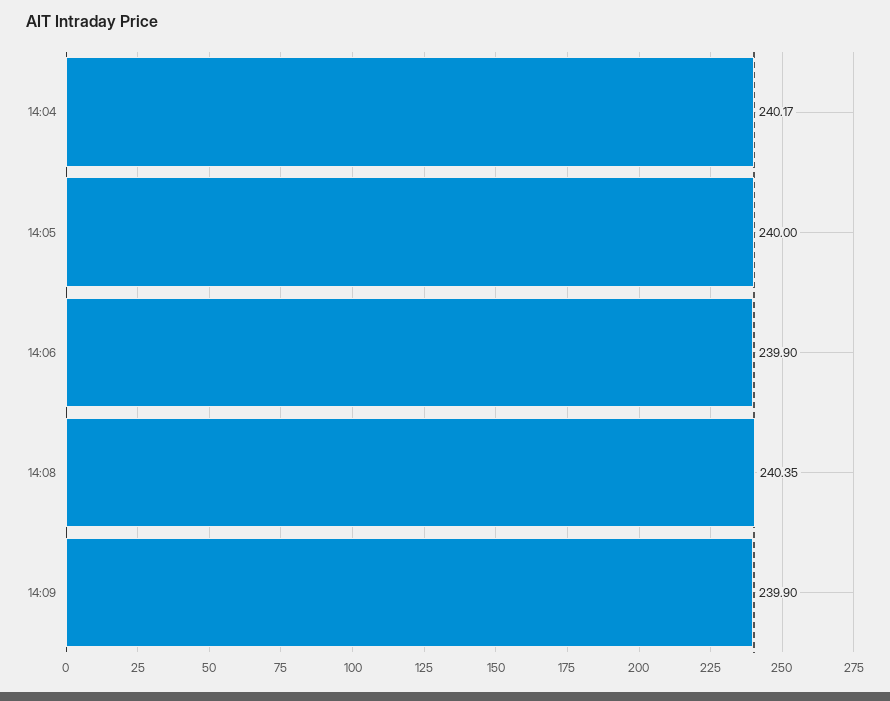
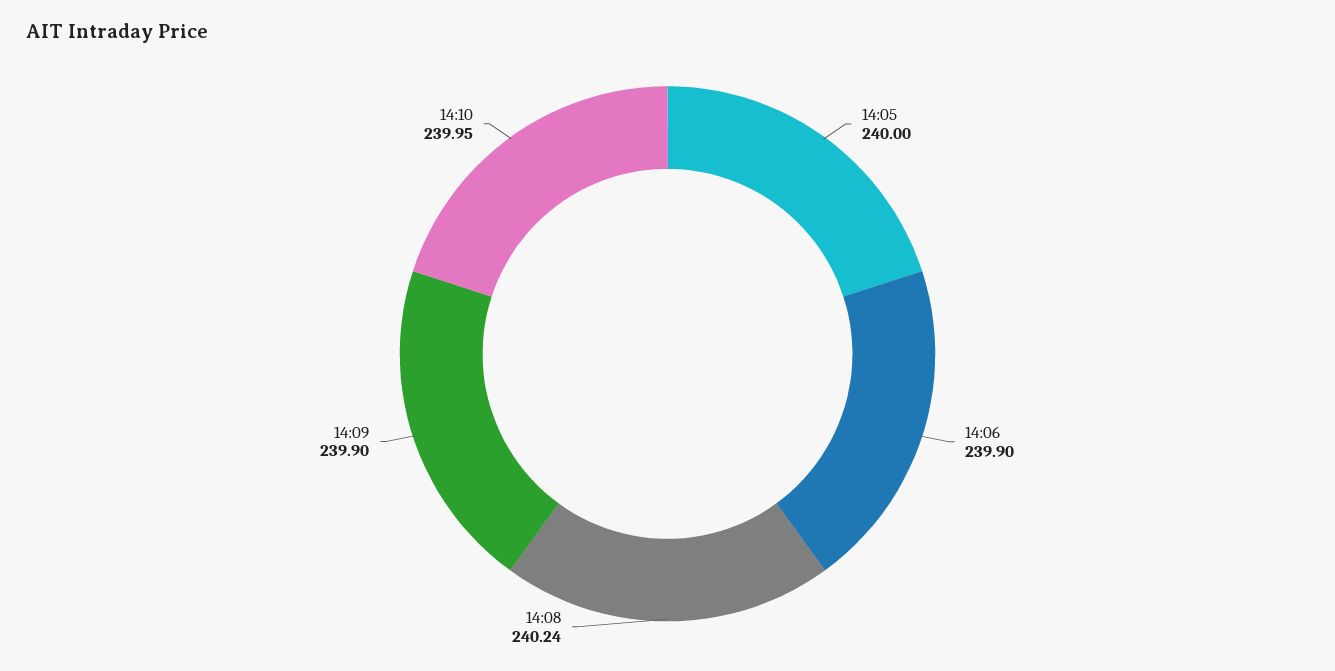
14:04: 240.17 -> none
14:08: 240.35 -> 240.24
14:10: none -> 239.95

